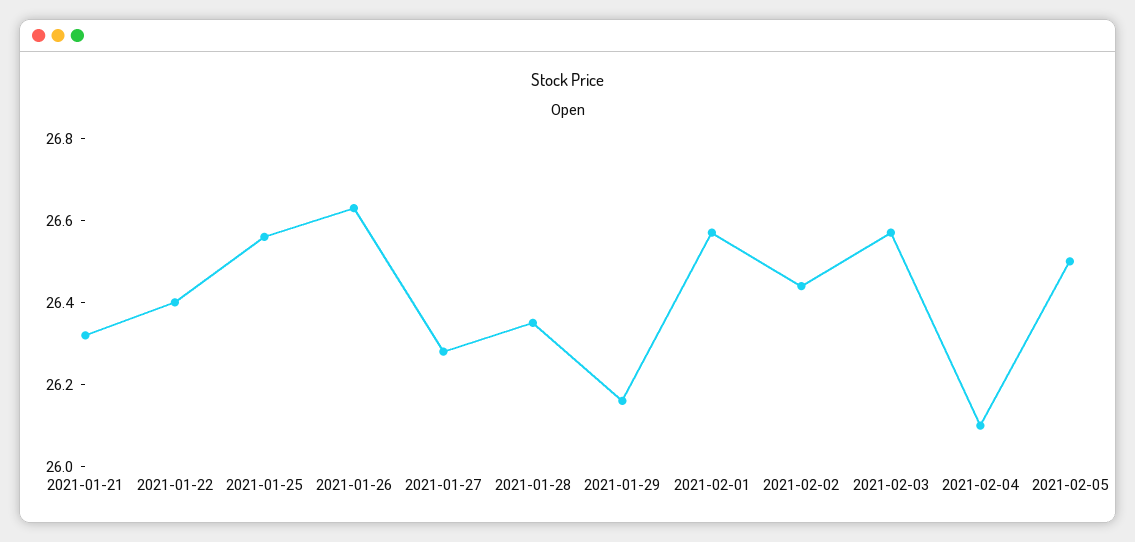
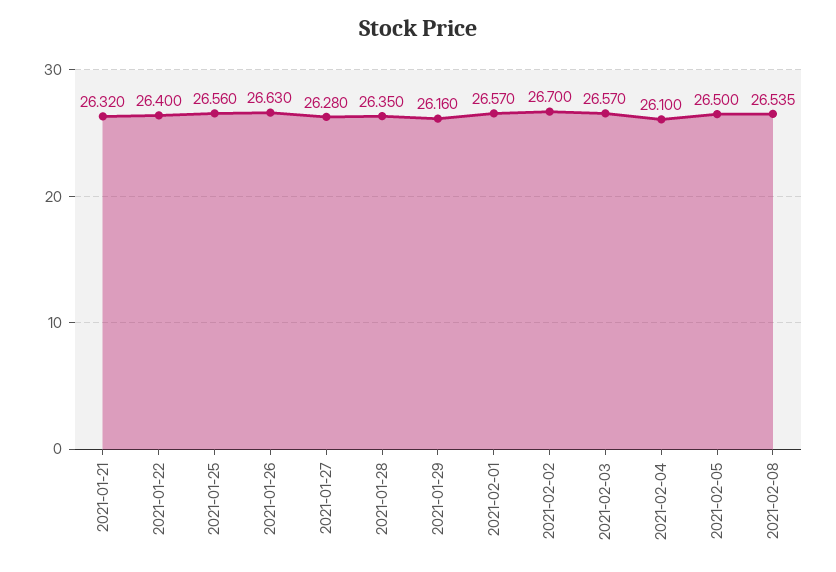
2021-02-02: 26.45 -> 26.7
2021-02-08: none -> 26.535

